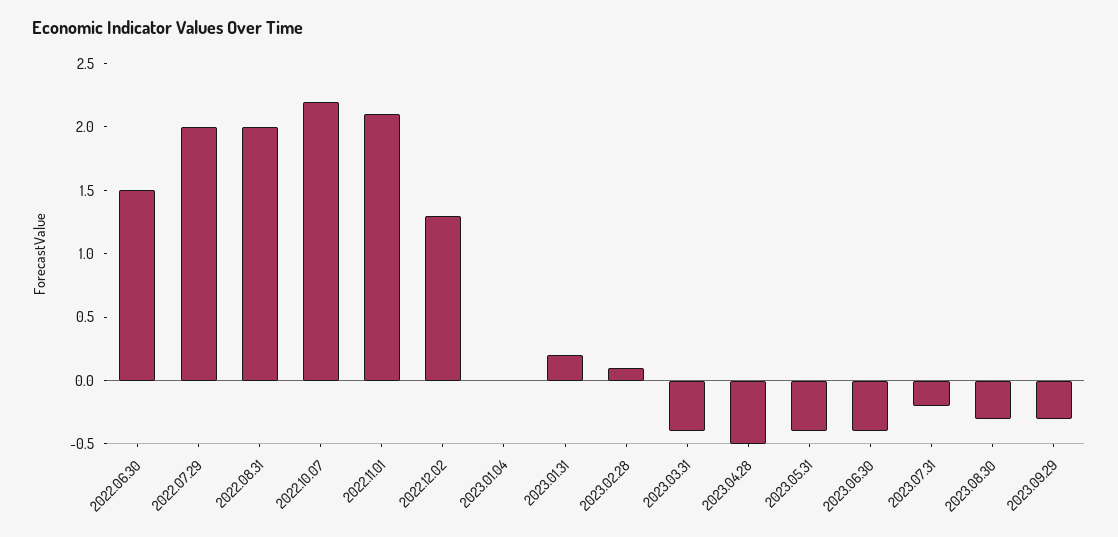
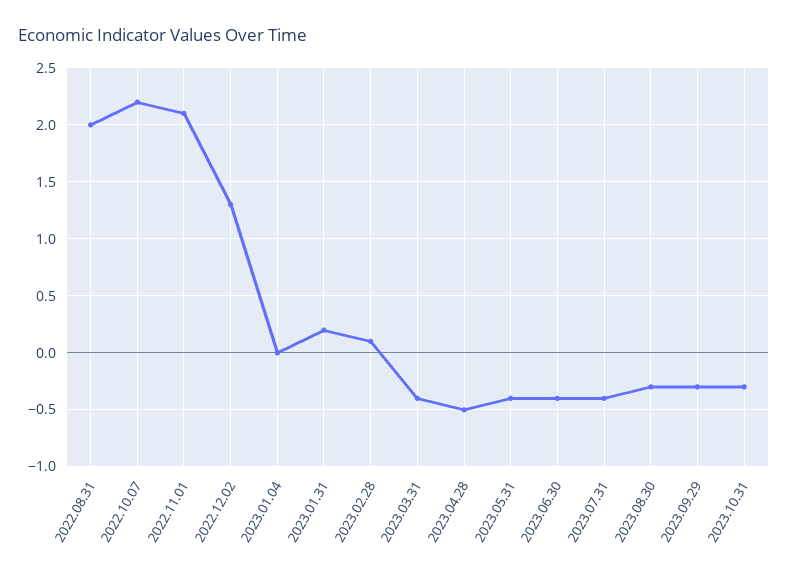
2022.06.30: 1.5 -> none
2022.07.29: 2 -> none
2023.07.31: -0.2 -> -0.4
2023.10.31: none -> -0.3

